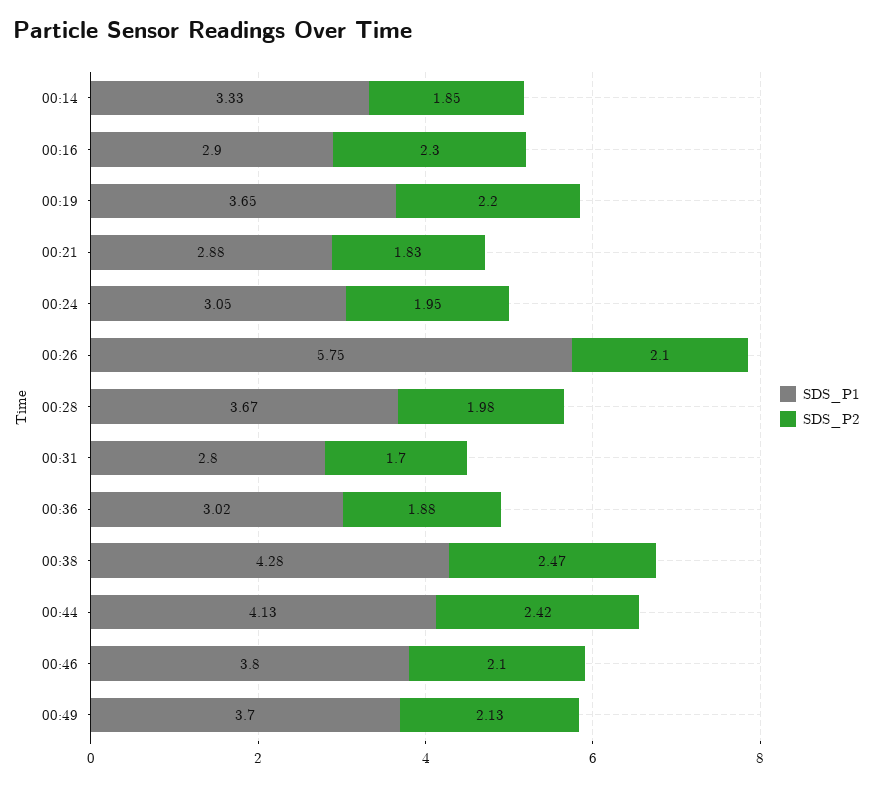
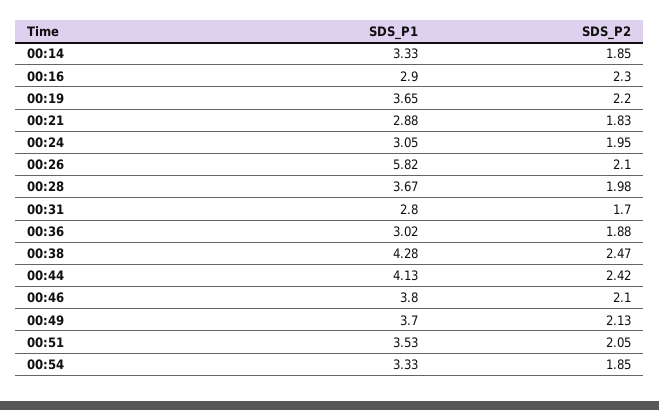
SDS_P1, 00:26: 5.75 -> 5.82
SDS_P1, 00:51: none -> 3.53
SDS_P2, 00:51: none -> 2.05
SDS_P1, 00:54: none -> 3.33
SDS_P2, 00:54: none -> 1.85

